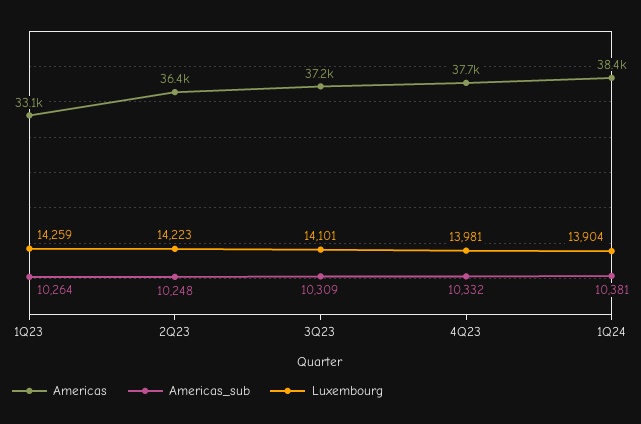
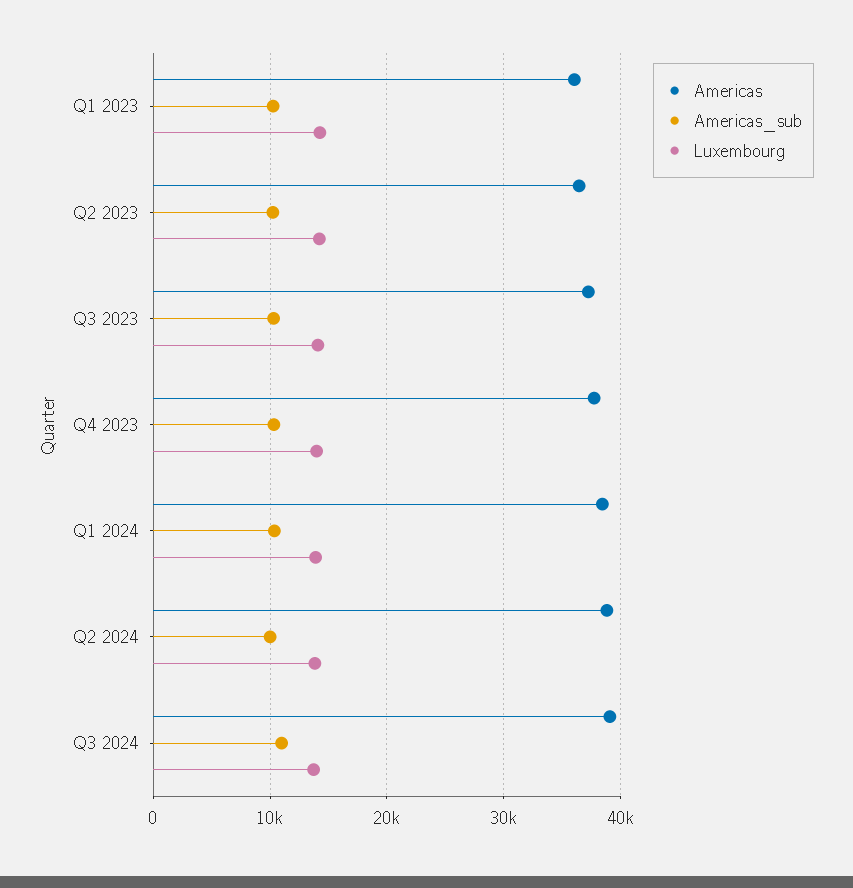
Americas, 1Q23: 33100 -> 36000
Americas, Q2 2024: none -> 39000
Americas_sub, Q2 2024: none -> 10000
Luxembourg, Q2 2024: none -> 14000
Americas, Q3 2024: none -> 39000
Americas_sub, Q3 2024: none -> 11000
Luxembourg, Q3 2024: none -> 14000

